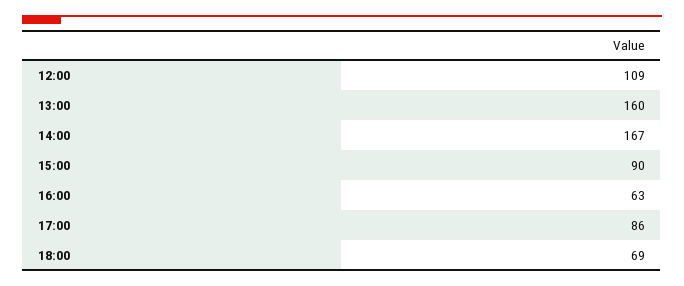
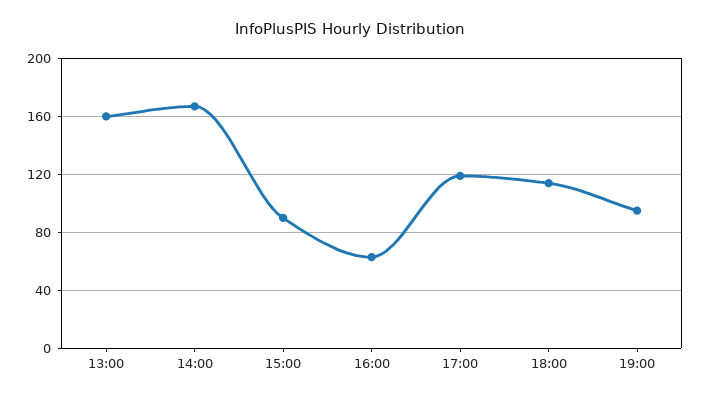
12:00: 109 -> none
17:00: 86 -> 120
18:00: 69 -> 115
19:00: none -> 95

